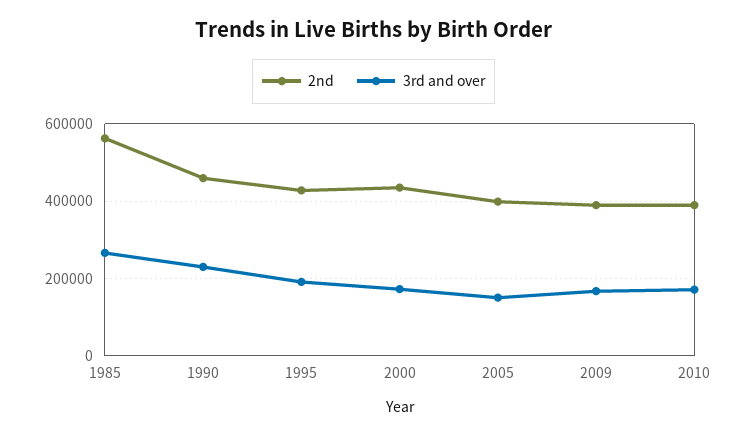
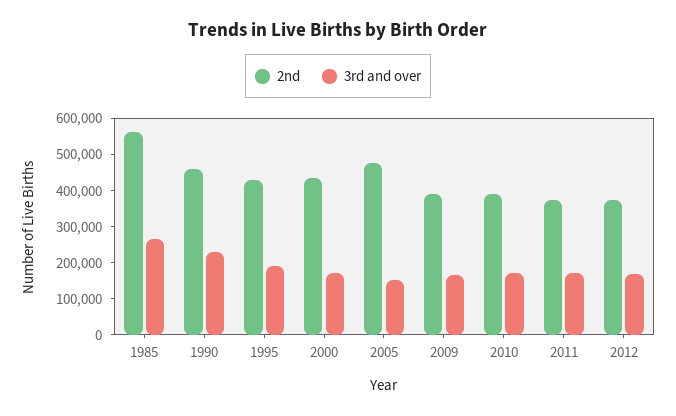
2nd, 2005: 400000 -> 475000
2nd, 2011: none -> 375000
3rd and over, 2011: none -> 175000
2nd, 2012: none -> 375000
3rd and over, 2012: none -> 175000

